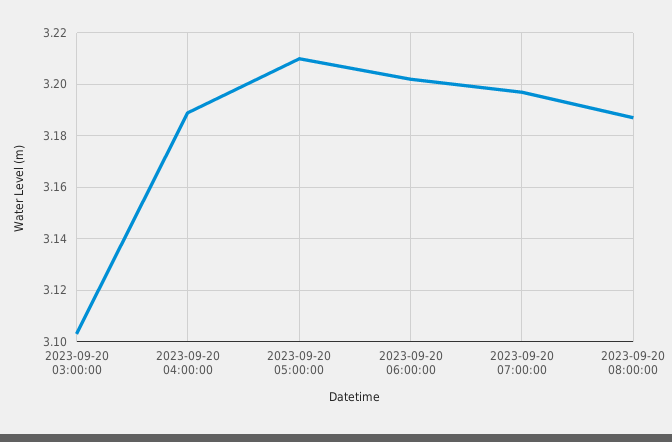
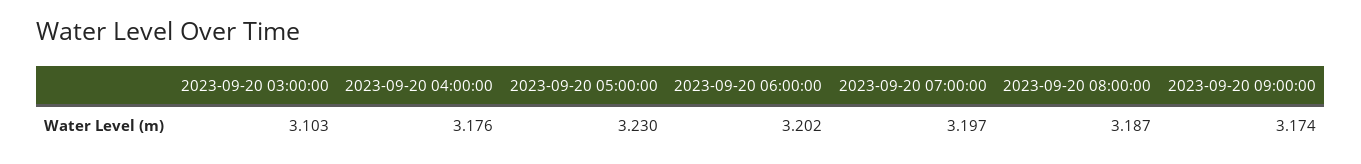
2023-09-20 04:00:00: 3.19 -> 3.176
2023-09-20 05:00:00: 3.21 -> 3.23
2023-09-20 09:00:00: none -> 3.174

